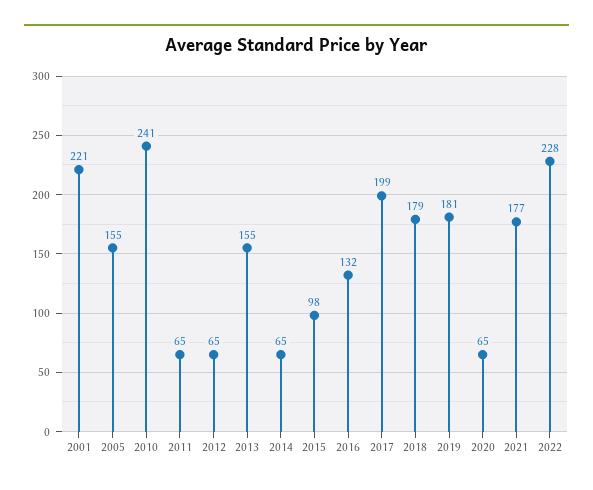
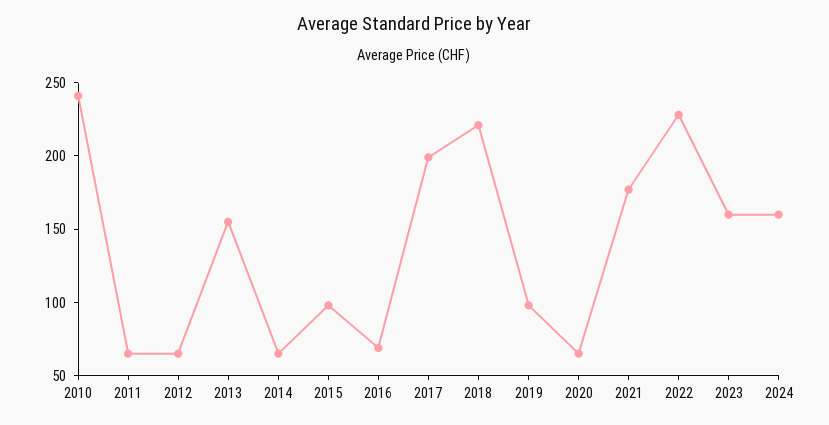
2001: 221 -> none
2005: 155 -> none
2016: 132 -> 70
2018: 179 -> 220
2019: 181 -> 100
2023: none -> 160
2024: none -> 160

